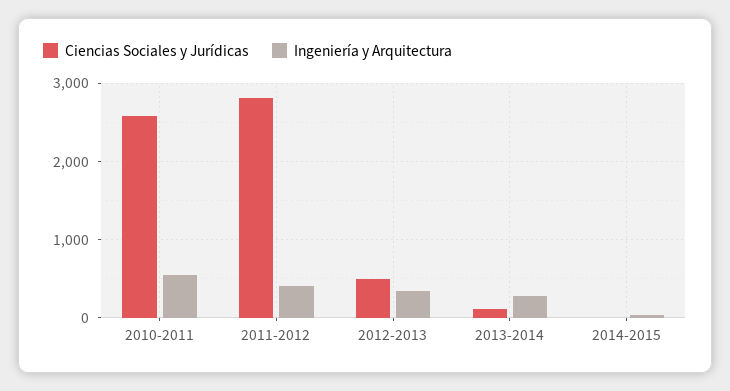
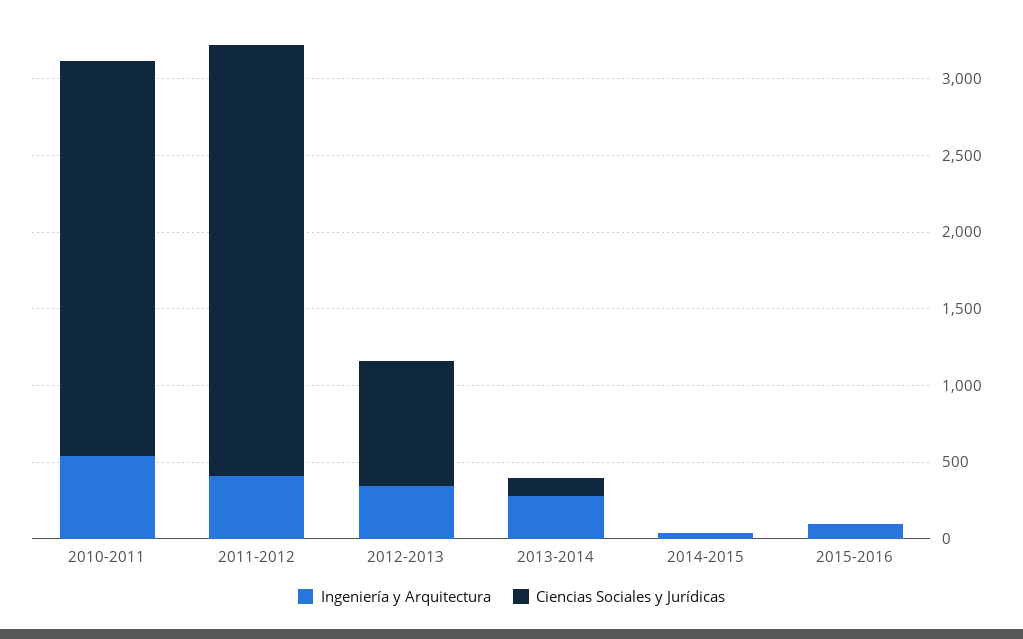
Ciencias Sociales y Jurídicas, 2012-2013: 500 -> 800
Ingeniería y Arquitectura, 2015-2016: none -> 100
Ciencias Sociales y Jurídicas, 2015-2016: none -> 0

